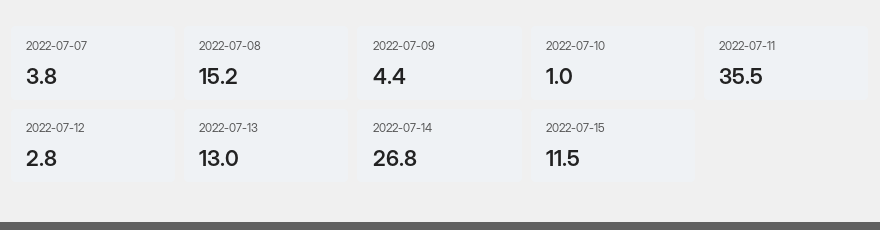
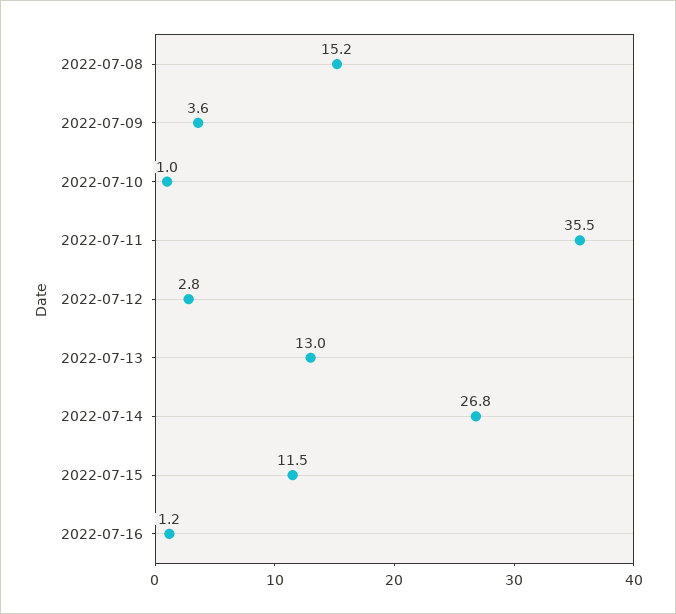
2022-07-07: 3.8 -> none
2022-07-09: 4.4 -> 3.6
2022-07-16: none -> 1.2

